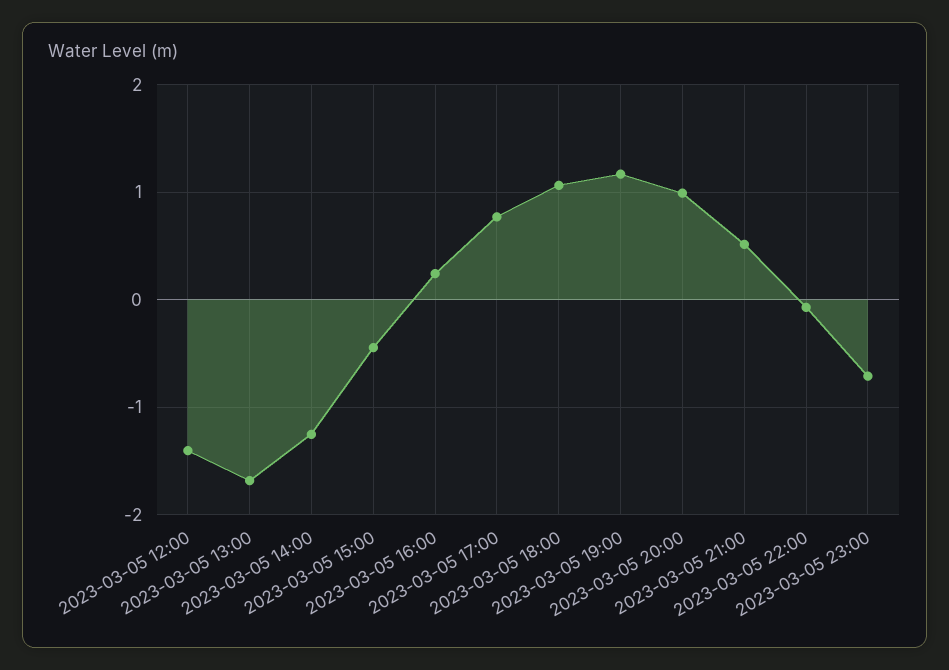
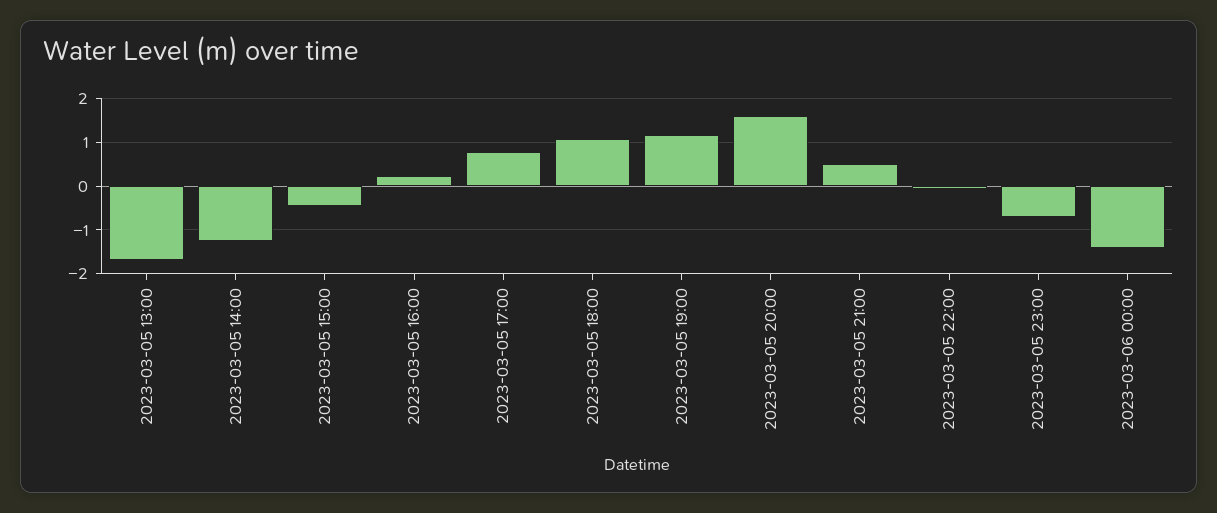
2023-03-05 12:00: -1.4 -> none
2023-03-05 20:00: 1 -> 1.6
2023-03-06 00:00: none -> -1.4

